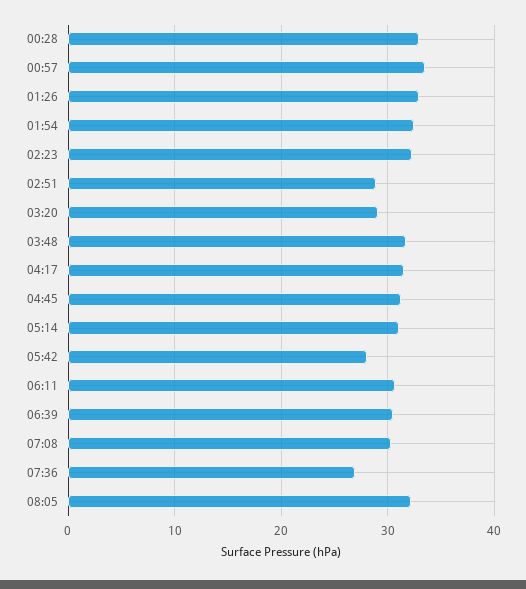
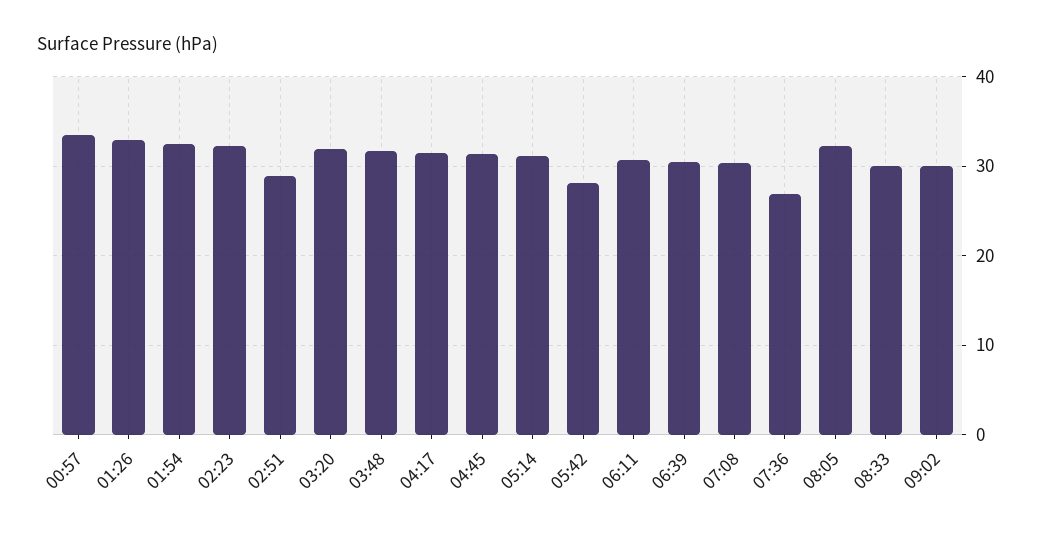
00:28: 33 -> none
03:20: 29 -> 32
08:33: none -> 30
09:02: none -> 30

